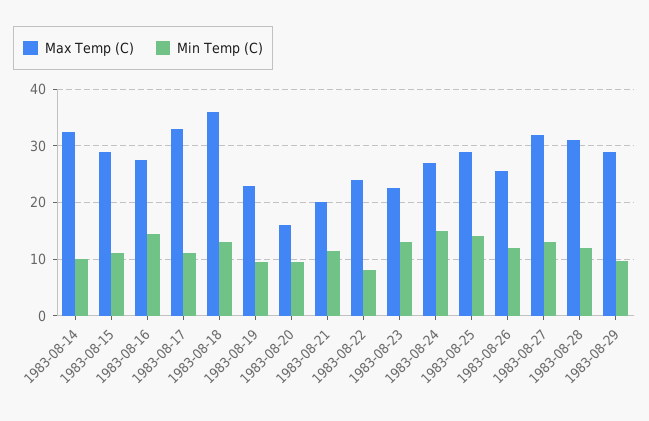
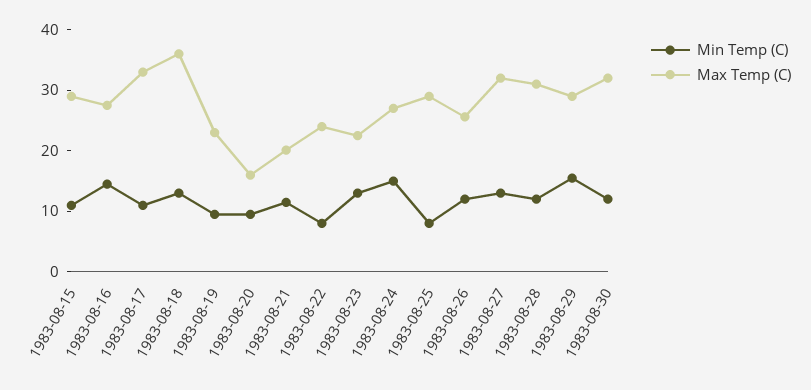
Max Temp (C), 1983-08-14: 32 -> none
Min Temp (C), 1983-08-14: 10 -> none
Min Temp (C), 1983-08-25: 14 -> 8
Min Temp (C), 1983-08-29: 10 -> 16
Min Temp (C), 1983-08-30: none -> 12
Max Temp (C), 1983-08-30: none -> 32

